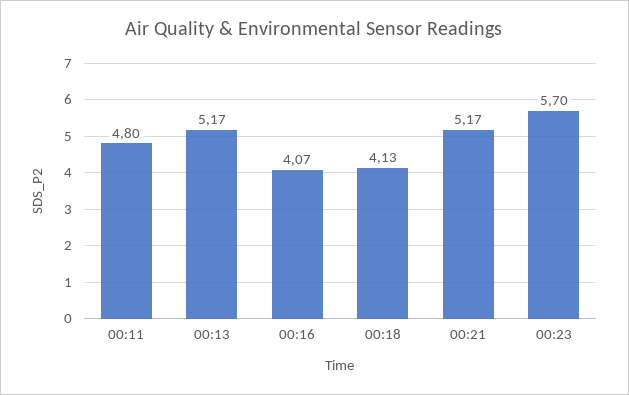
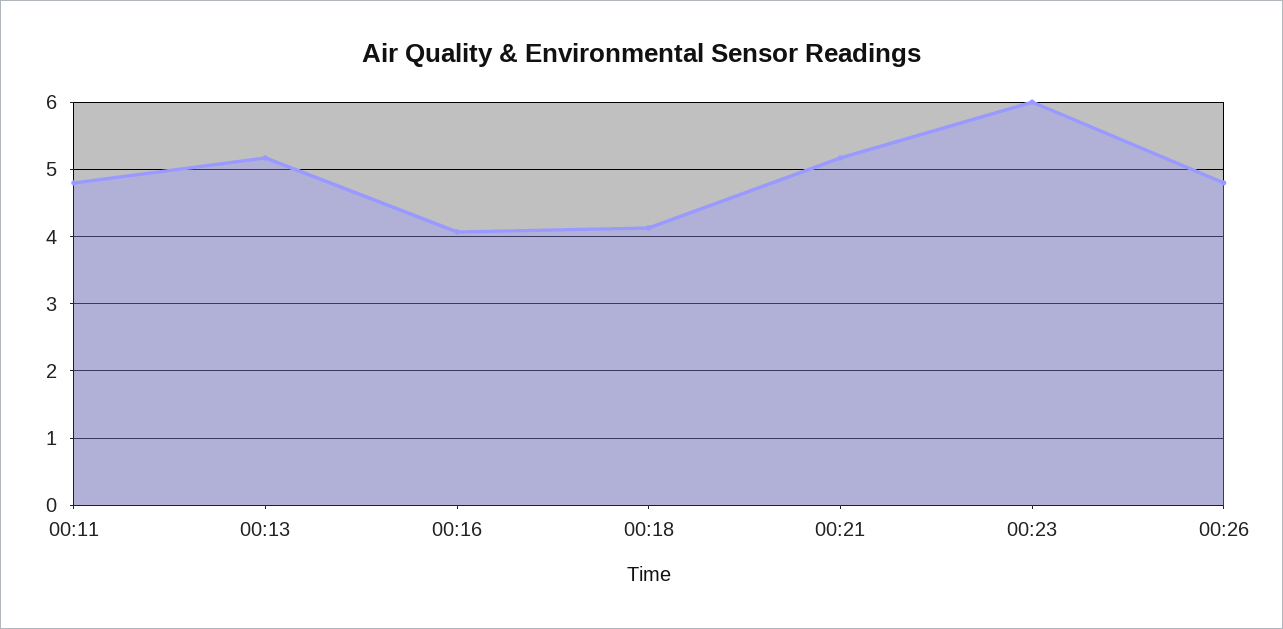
00:23: 5.7 -> 6
00:26: none -> 4.8

